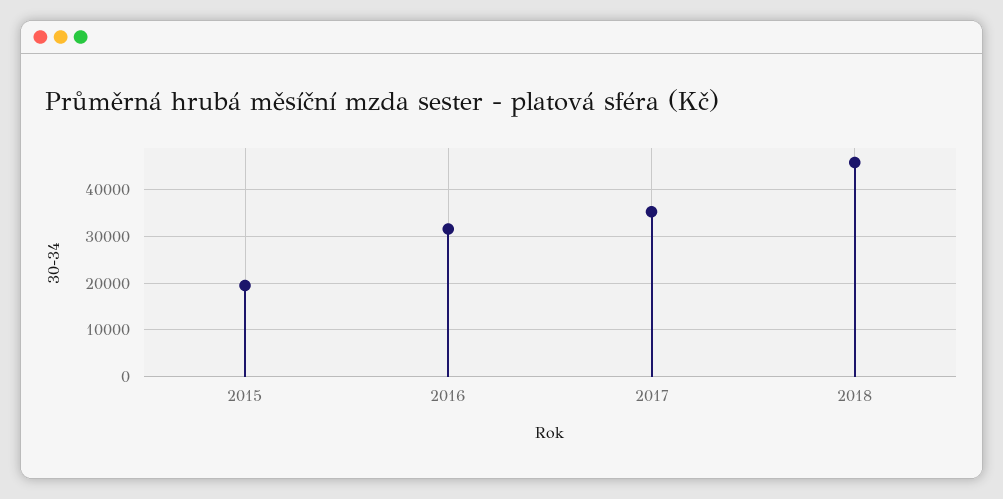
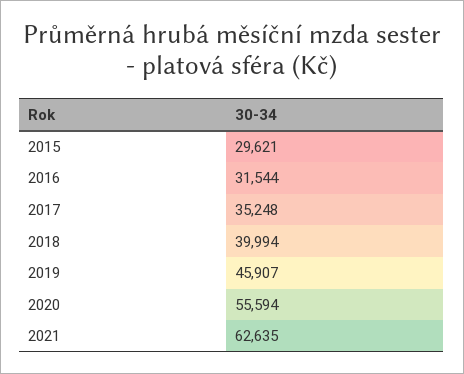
2015: 20000 -> 29621
2018: 46000 -> 39994
2019: none -> 45907
2020: none -> 55594
2021: none -> 62635

